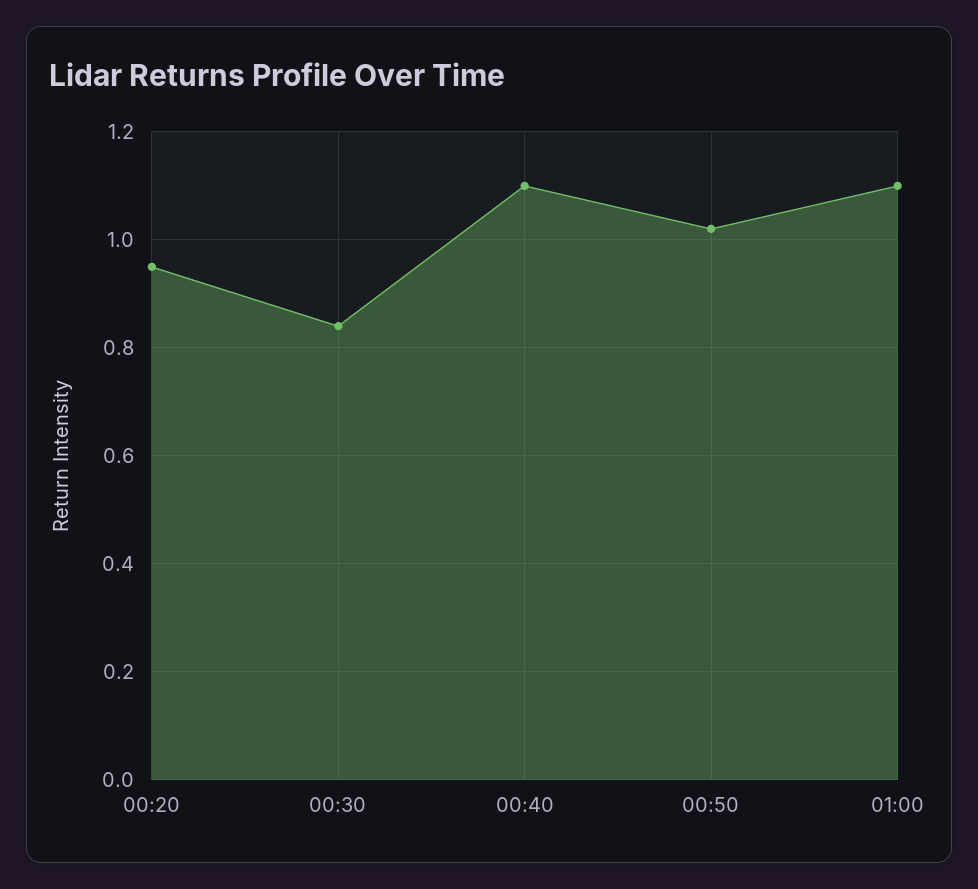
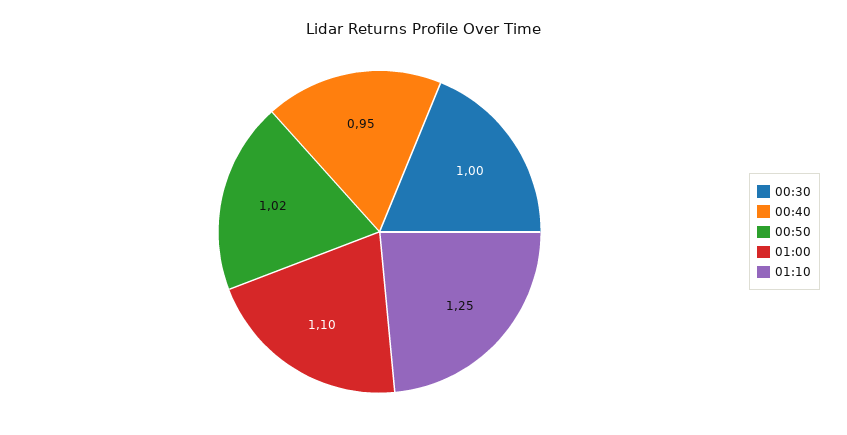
00:20: 0.95 -> none
00:30: 0.85 -> 1
00:40: 1.1 -> 0.95
01:10: none -> 1.25

